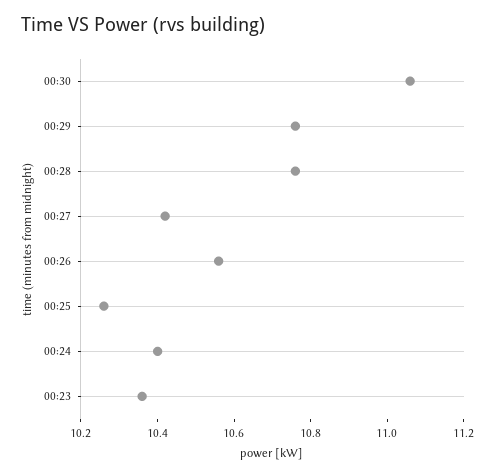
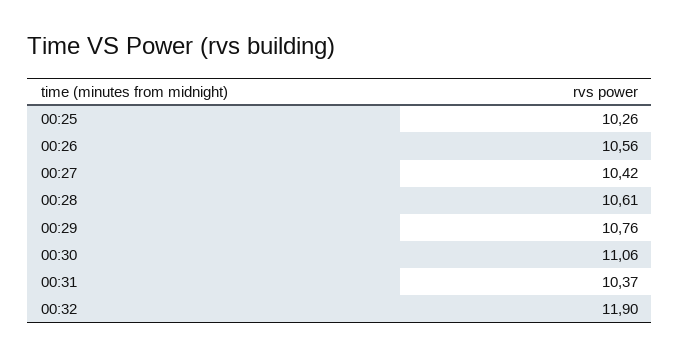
00:28: 10.75 -> 10.61
00:24: 10.4 -> none
00:23: 10.35 -> none
00:31: none -> 10.37
00:32: none -> 11.9

